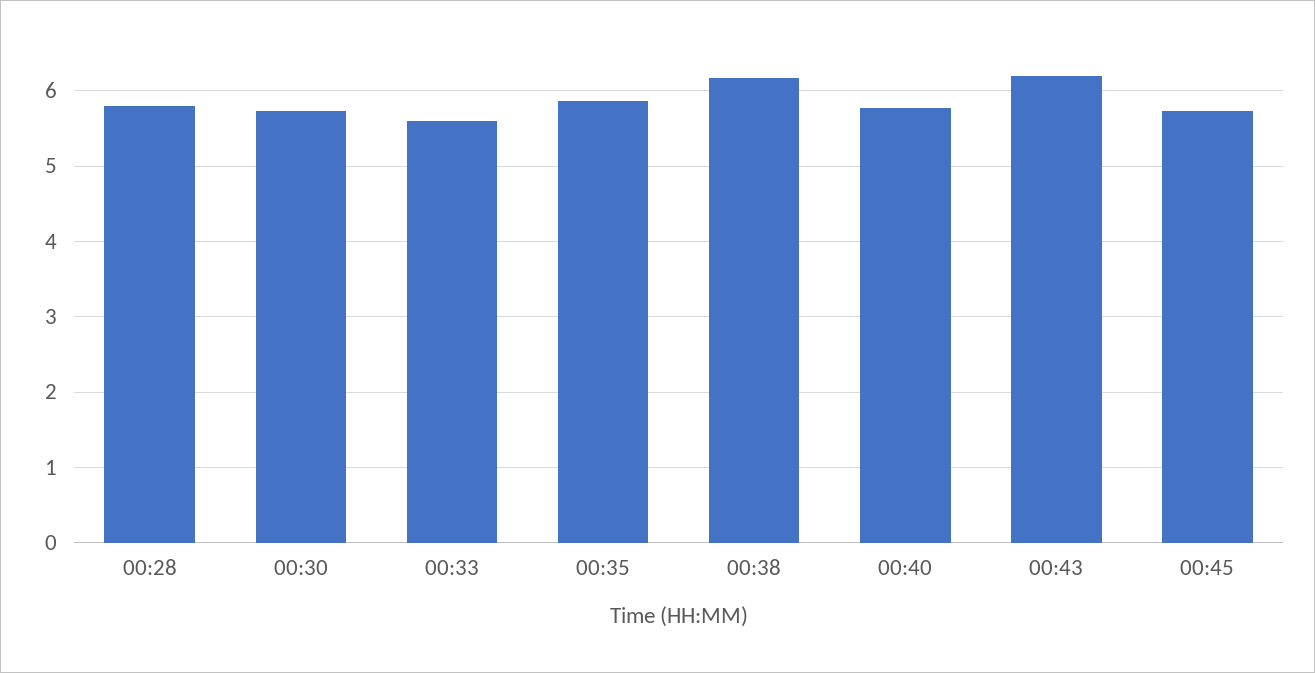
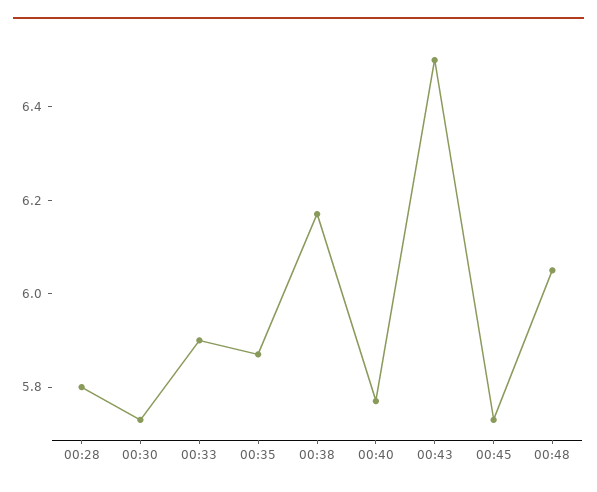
00:33: 5.6 -> 5.9
00:43: 6.2 -> 6.5
00:48: none -> 6.05

